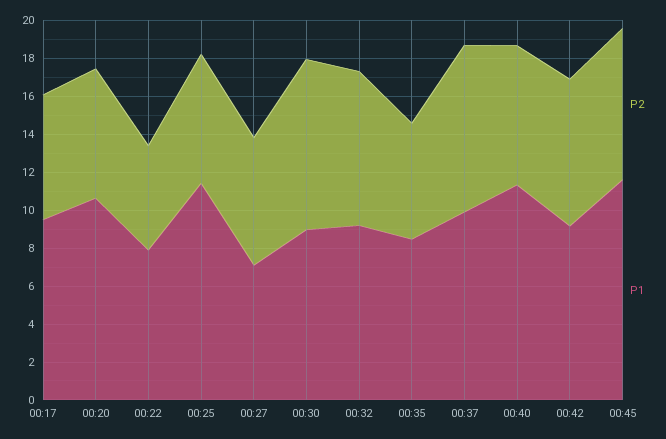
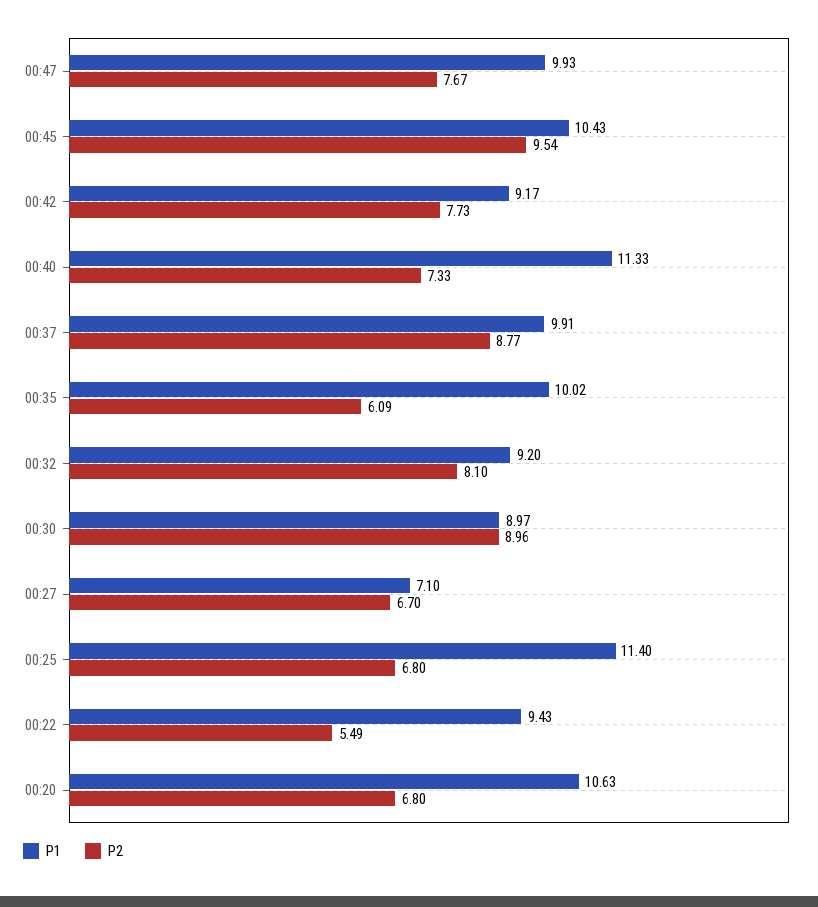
P2, 00:17: 6.5 -> none
P1, 00:17: 9.5 -> none
P1, 00:22: 8 -> 9.43
P1, 00:35: 8.5 -> 10.02
P2, 00:45: 8 -> 9.54
P1, 00:45: 11.5 -> 10.43
P1, 00:47: none -> 9.93
P2, 00:47: none -> 7.67

